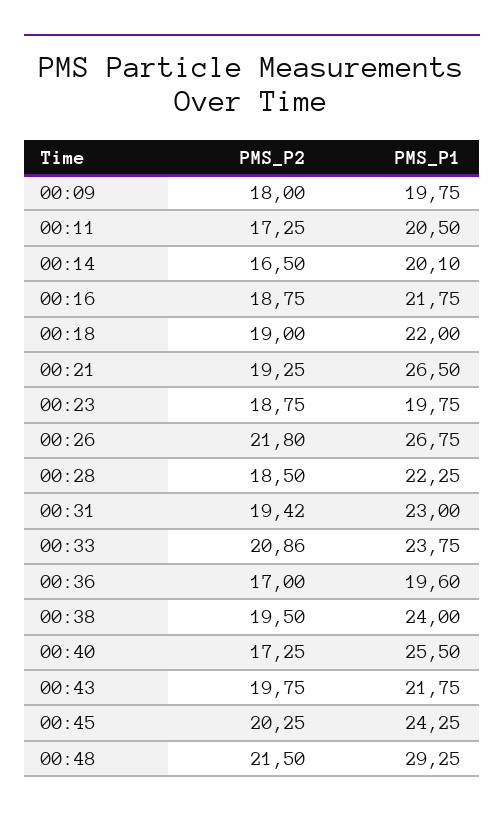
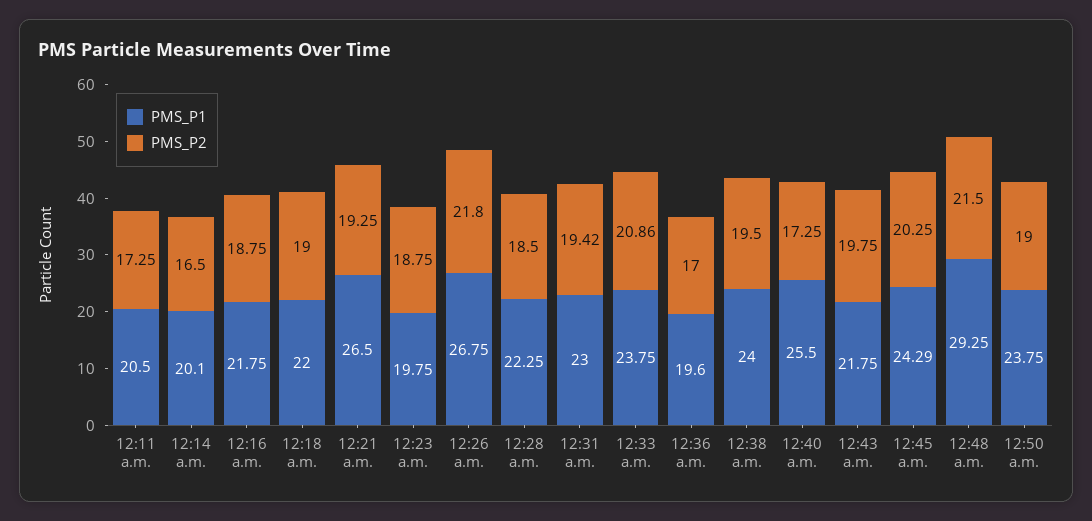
PMS_P2, 00:09: 18 -> none
PMS_P1, 00:09: 19.75 -> none
PMS_P1, 00:45: 24.25 -> 24.29
PMS_P1, 12:50 a.m.: none -> 23.75
PMS_P2, 12:50 a.m.: none -> 19

